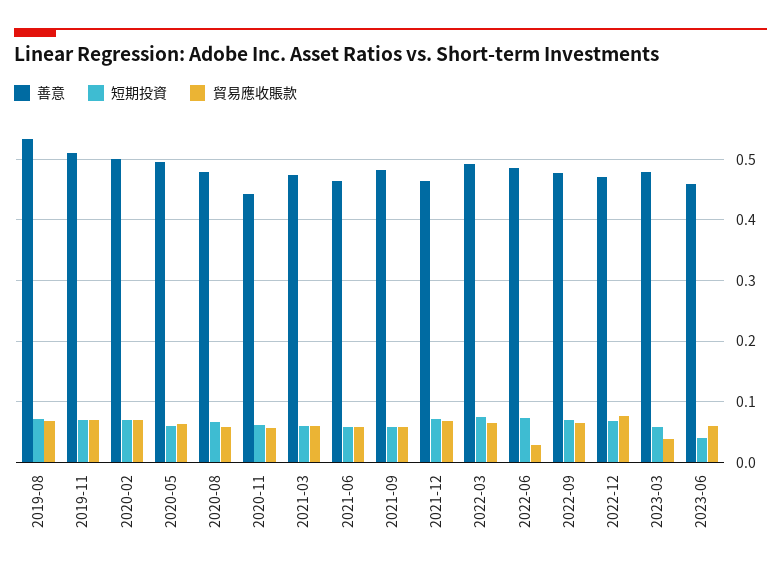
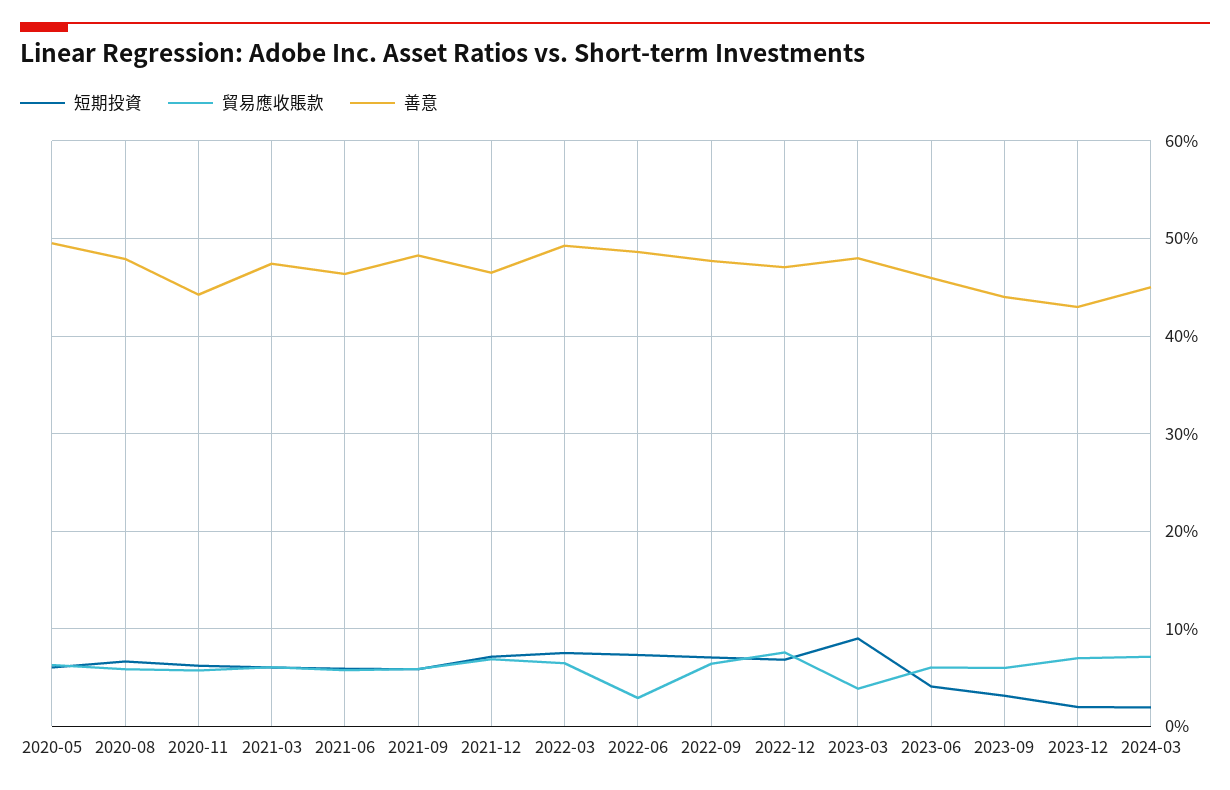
善意, 2019-08: 0.53 -> none
短期投資, 2019-08: 0.07 -> none
貿易應收賬款, 2019-08: 0.07 -> none
善意, 2019-11: 0.51 -> none
短期投資, 2019-11: 0.07 -> none
貿易應收賬款, 2019-11: 0.07 -> none
善意, 2020-02: 0.5 -> none
短期投資, 2020-02: 0.07 -> none
貿易應收賬款, 2020-02: 0.07 -> none
短期投資, 2023-03: 0.06 -> 0.09
短期投資, 2023-09: none -> 0.03
貿易應收賬款, 2023-09: none -> 0.06
善意, 2023-09: none -> 0.44
短期投資, 2023-12: none -> 0.02
貿易應收賬款, 2023-12: none -> 0.07
善意, 2023-12: none -> 0.43
短期投資, 2024-03: none -> 0.02
貿易應收賬款, 2024-03: none -> 0.07
善意, 2024-03: none -> 0.45

